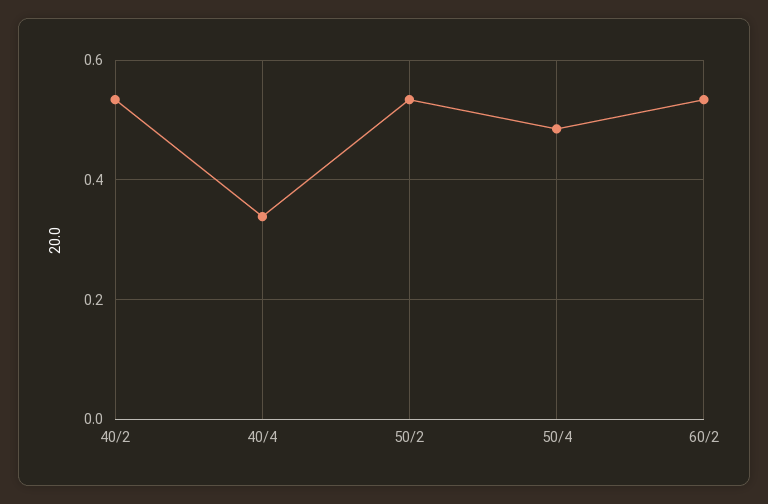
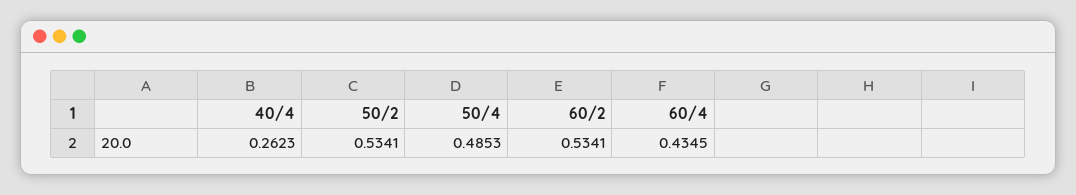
40/2: 0.54 -> none
40/4: 0.34 -> 0.2623
60/4: none -> 0.4345

